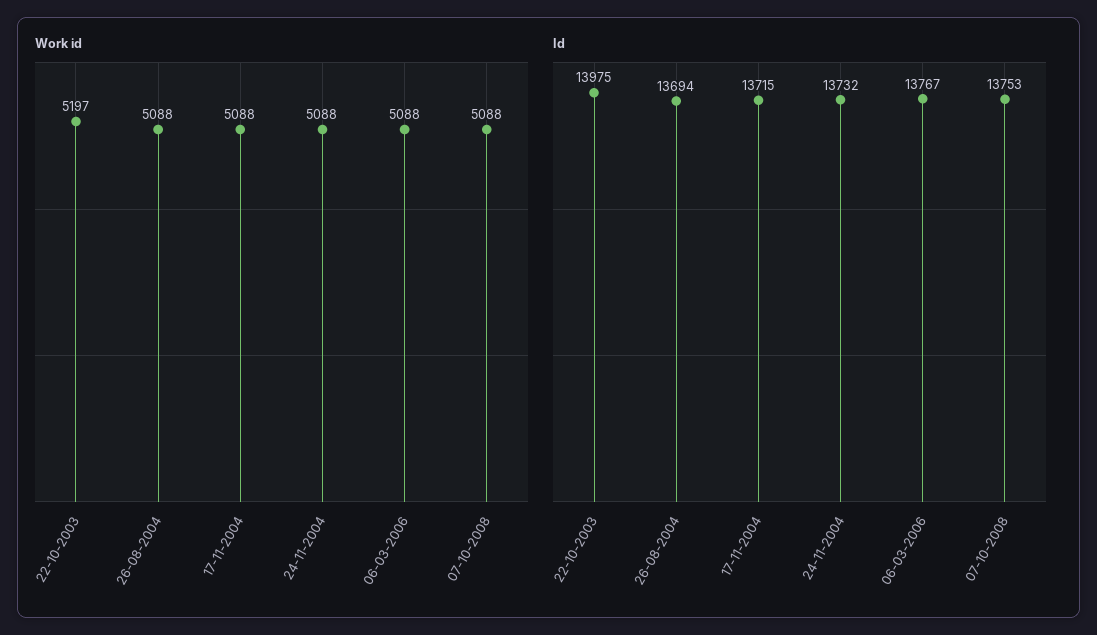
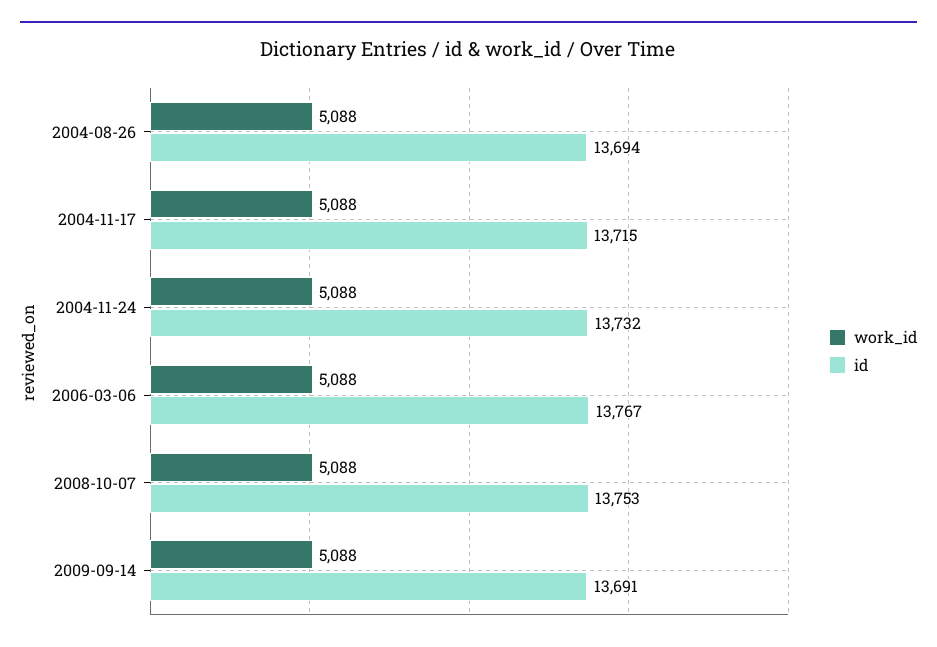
Work id, 22-10-2003: 5197 -> none
Id, 22-10-2003: 13975 -> none
Work id, 2009-09-14: none -> 5088
Id, 2009-09-14: none -> 13691

